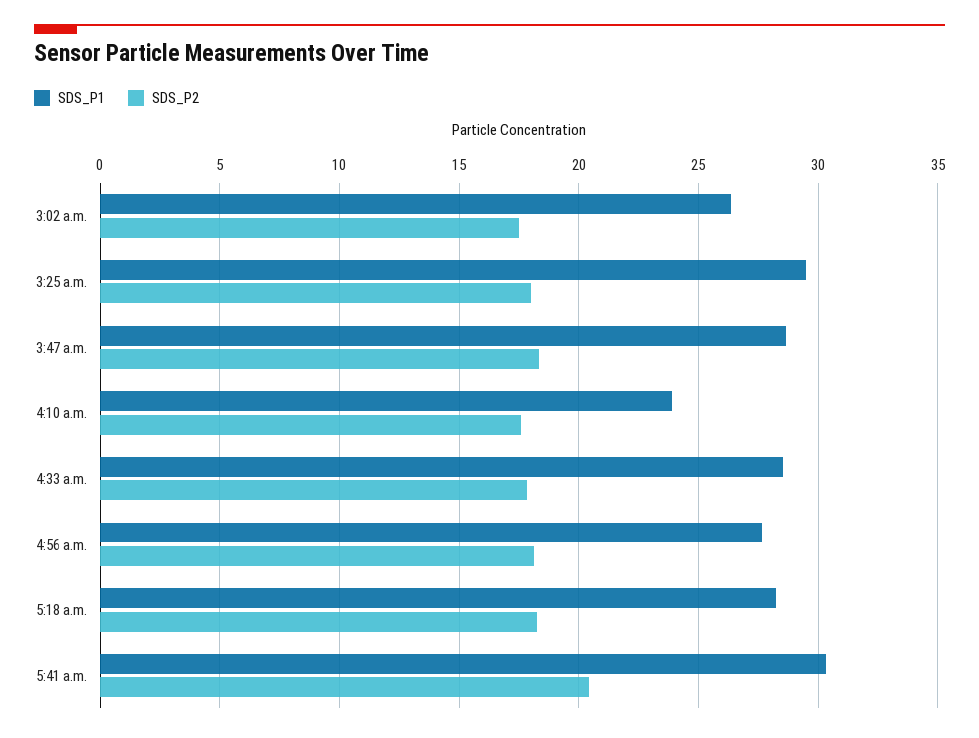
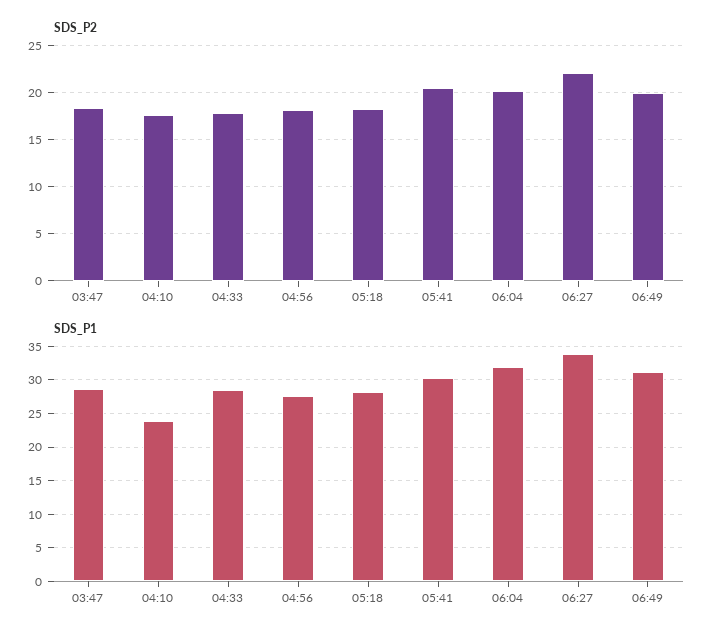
SDS_P1, 3:02 a.m.: 26.5 -> none
SDS_P2, 3:02 a.m.: 17.5 -> none
SDS_P1, 3:25 a.m.: 29.5 -> none
SDS_P2, 3:25 a.m.: 18 -> none
SDS_P2, 06:04: none -> 20
SDS_P2, 06:27: none -> 22
SDS_P2, 06:49: none -> 20
SDS_P1, 06:04: none -> 32
SDS_P1, 06:27: none -> 34
SDS_P1, 06:49: none -> 31

